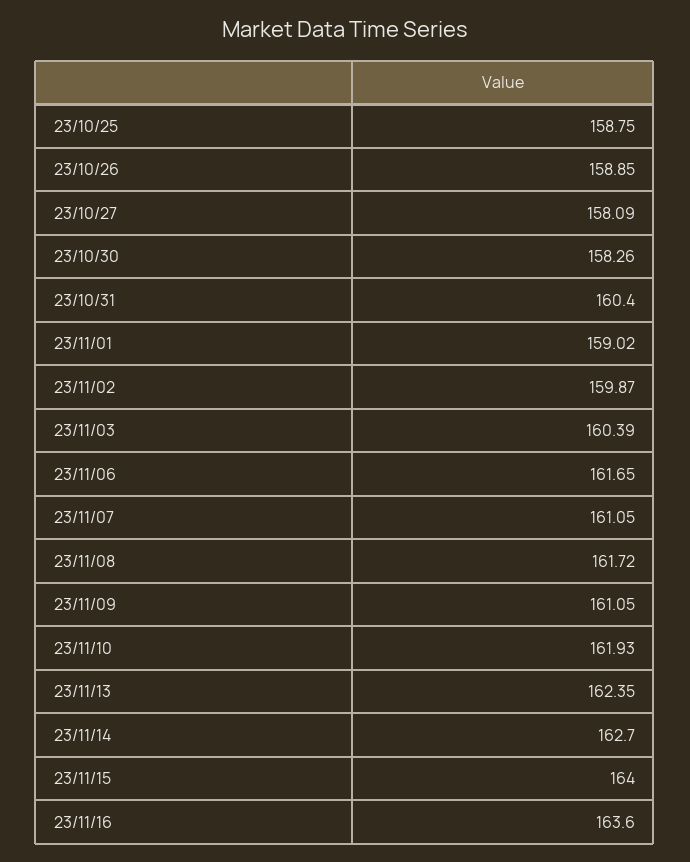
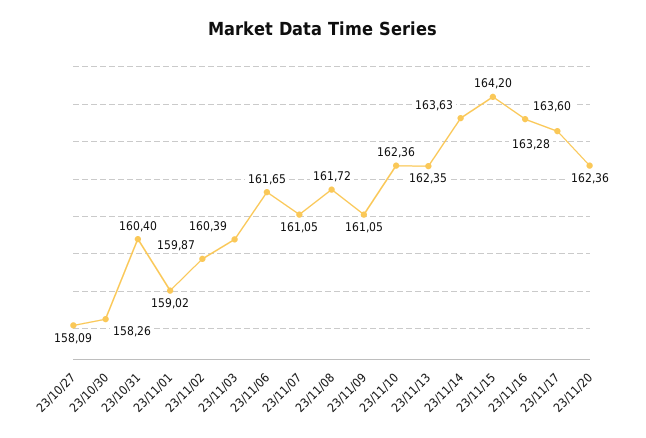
23/10/25: 158.75 -> none
23/10/26: 158.85 -> none
23/11/10: 161.93 -> 162.36
23/11/14: 162.7 -> 163.63
23/11/15: 164 -> 164.2
23/11/17: none -> 163.28
23/11/20: none -> 162.36

